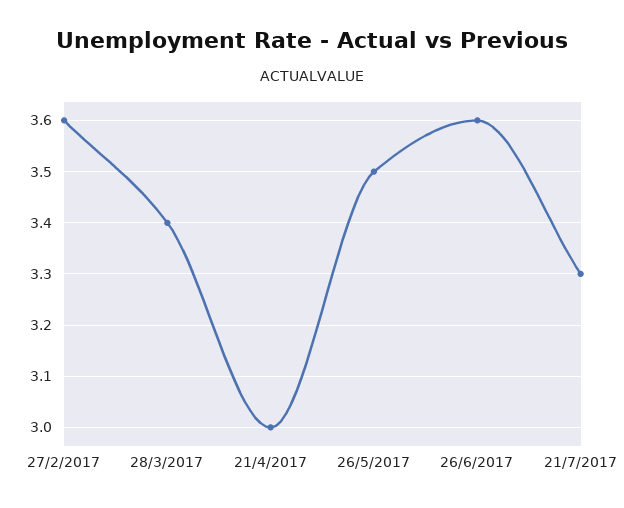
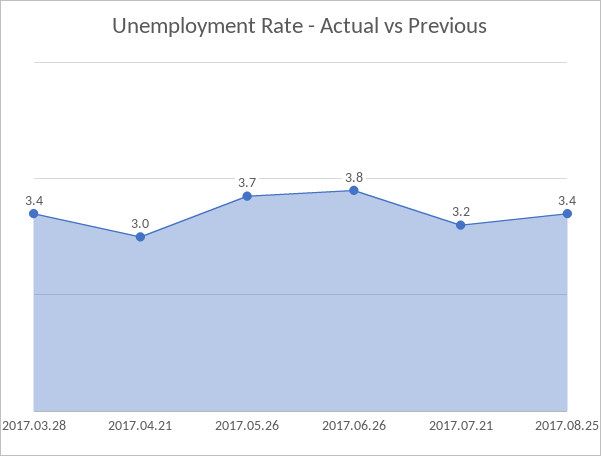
27/2/2017: 3.6 -> none
26/5/2017: 3.5 -> 3.7
26/6/2017: 3.6 -> 3.8
21/7/2017: 3.3 -> 3.2
2017.08.25: none -> 3.4

